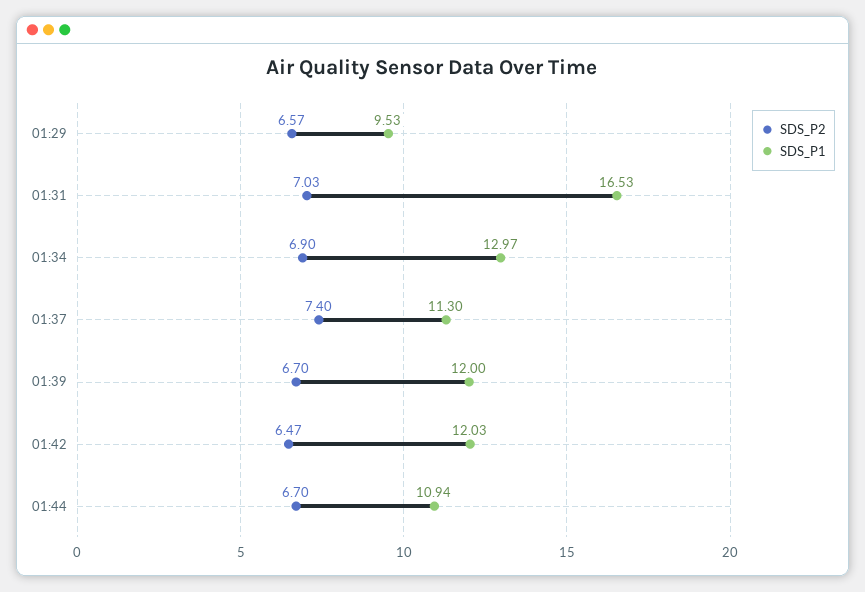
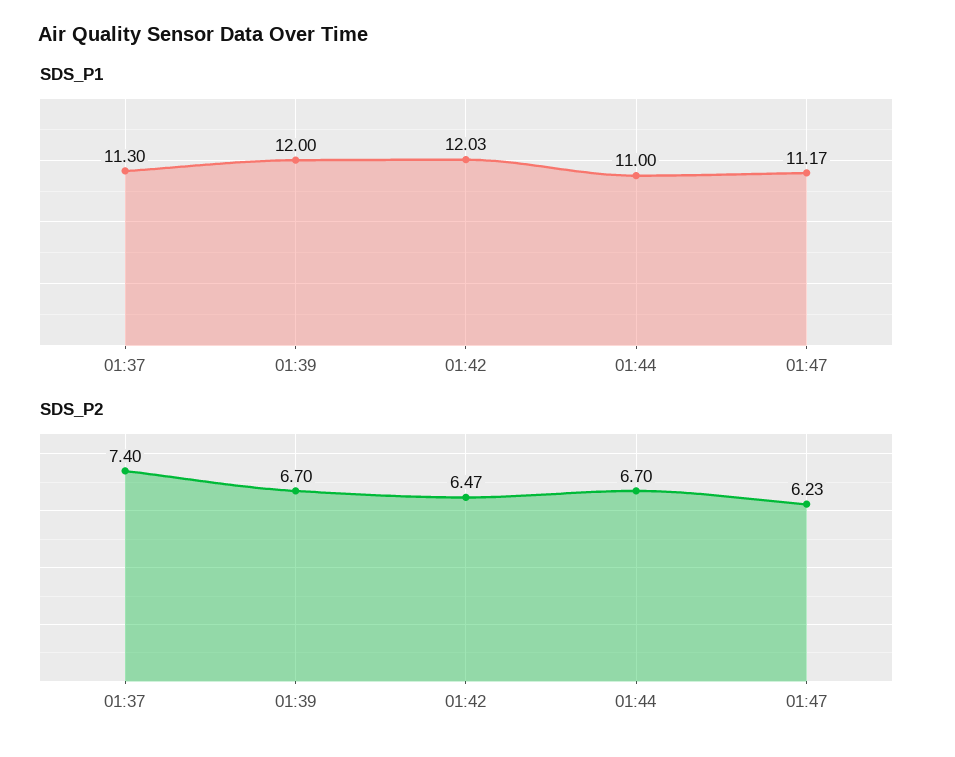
SDS_P2, 01:29: 6.57 -> none
SDS_P1, 01:29: 9.53 -> none
SDS_P2, 01:31: 7.03 -> none
SDS_P1, 01:31: 16.53 -> none
SDS_P2, 01:34: 6.9 -> none
SDS_P1, 01:34: 12.97 -> none
SDS_P1, 01:44: 10.94 -> 11
SDS_P1, 01:47: none -> 11.17
SDS_P2, 01:47: none -> 6.23

